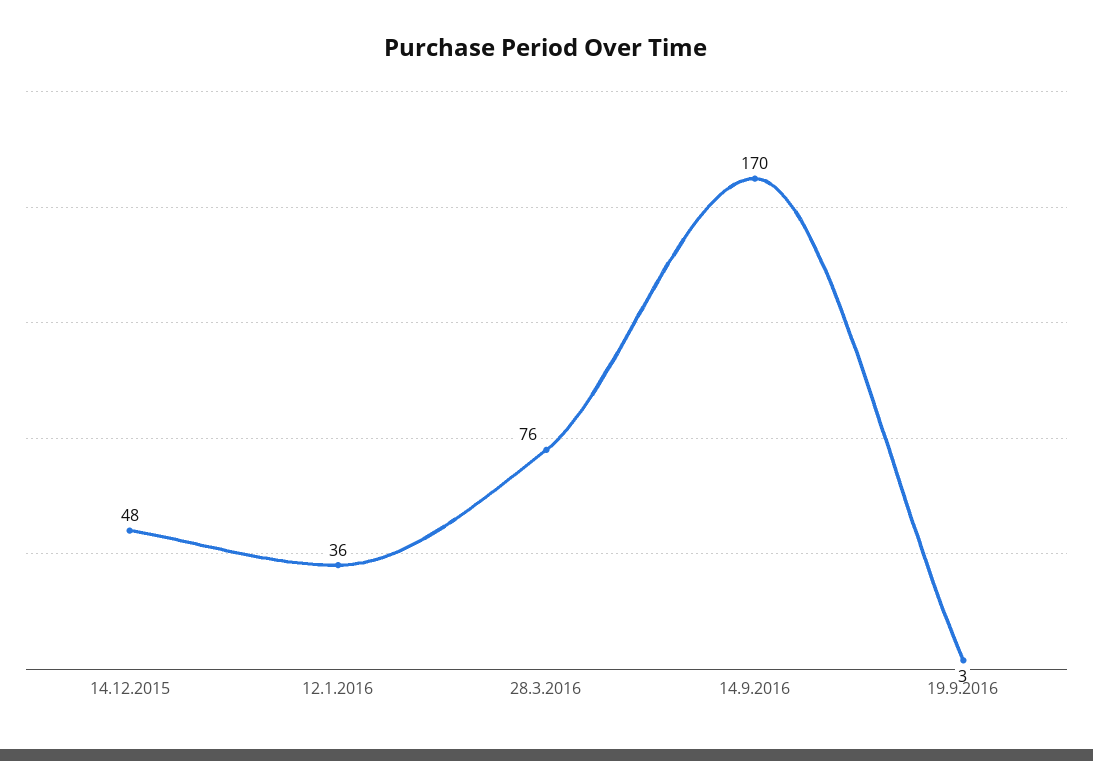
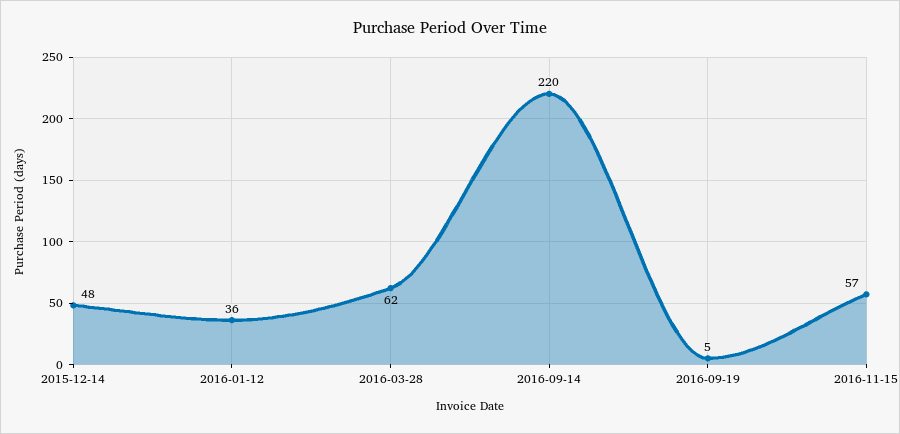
28.3.2016: 76 -> 62
14.9.2016: 170 -> 220
19.9.2016: 3 -> 5
2016-11-15: none -> 57

